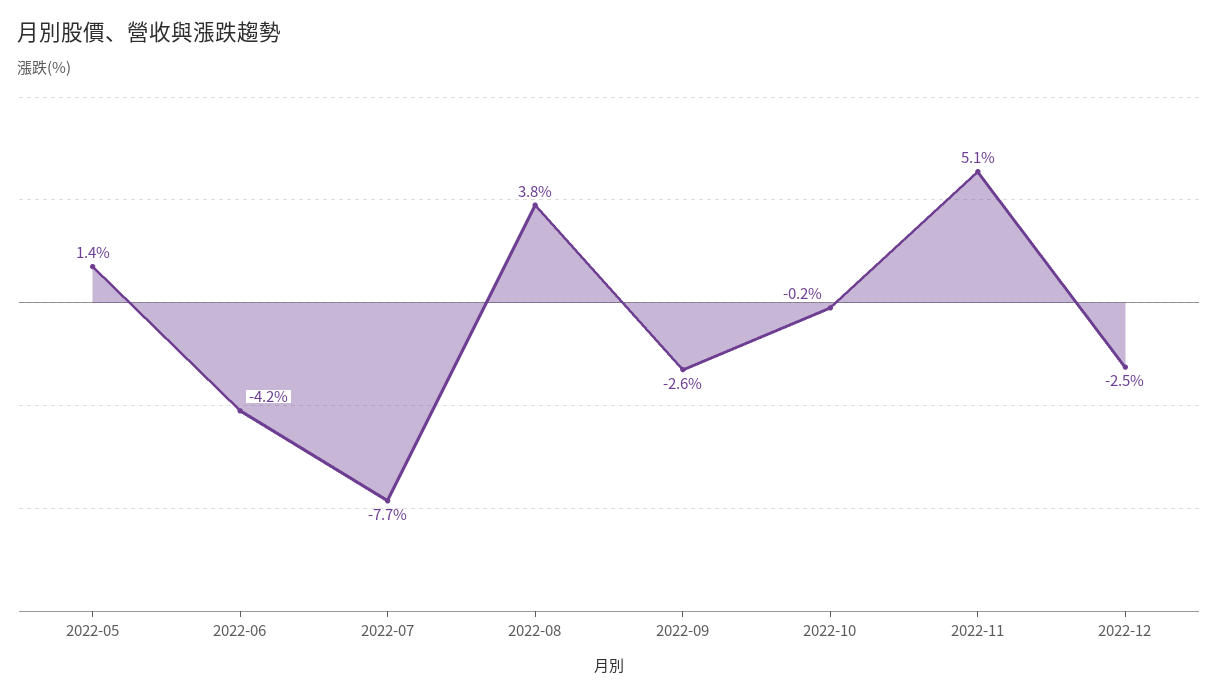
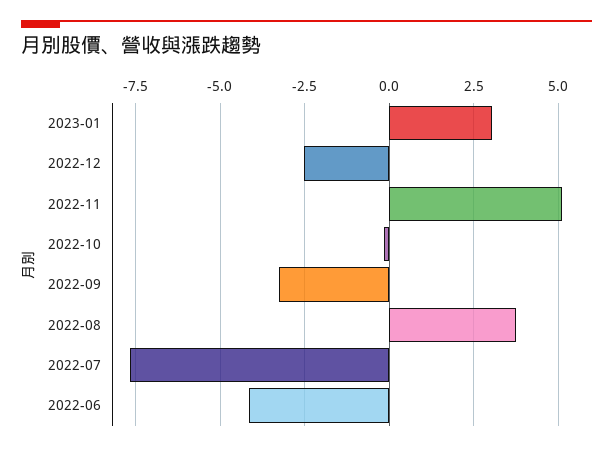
2022-05: 1.4 -> none
2022-09: -2.6 -> -3.25
2023-01: none -> 3

